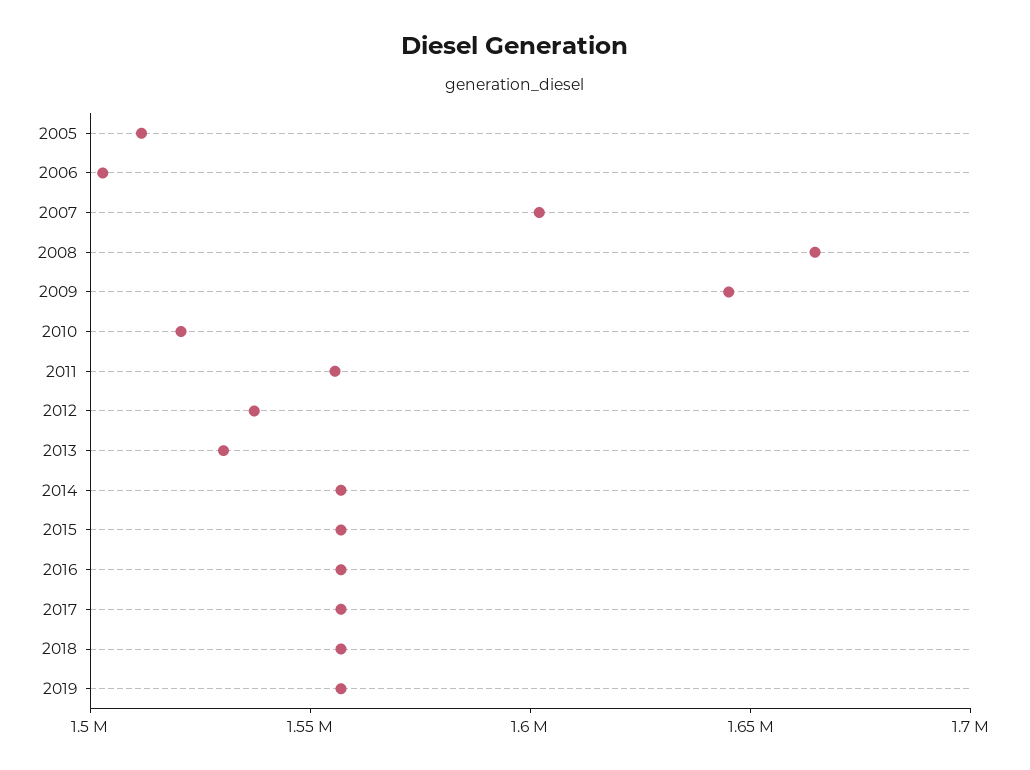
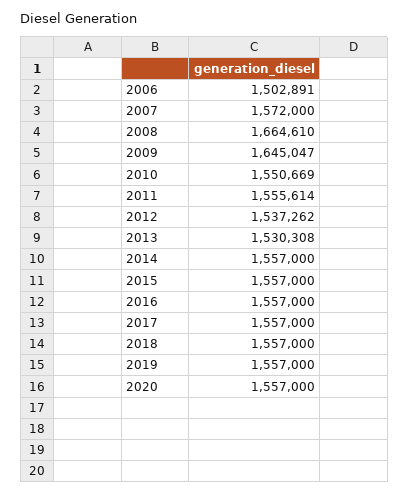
2005: 1510000 -> none
2007: 1600000 -> 1572000
2010: 1520000 -> 1550669
2020: none -> 1557000

